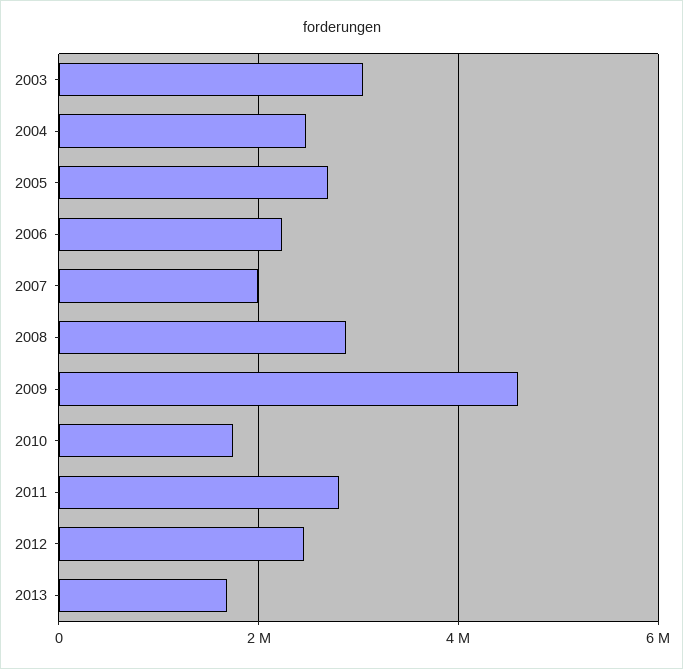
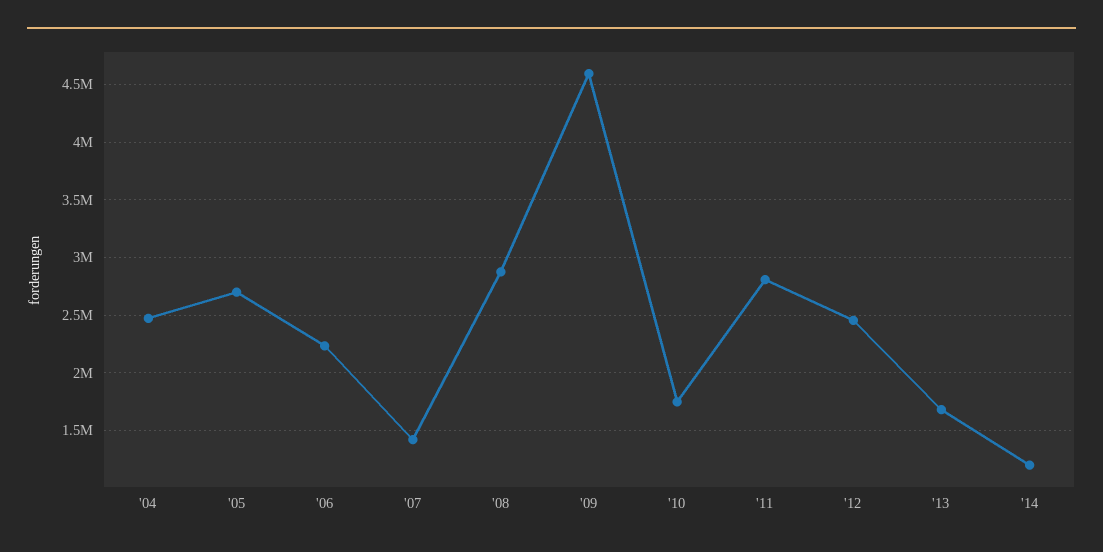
2003: 3000000 -> none
2007: 2000000 -> 1400000
'14: none -> 1200000

